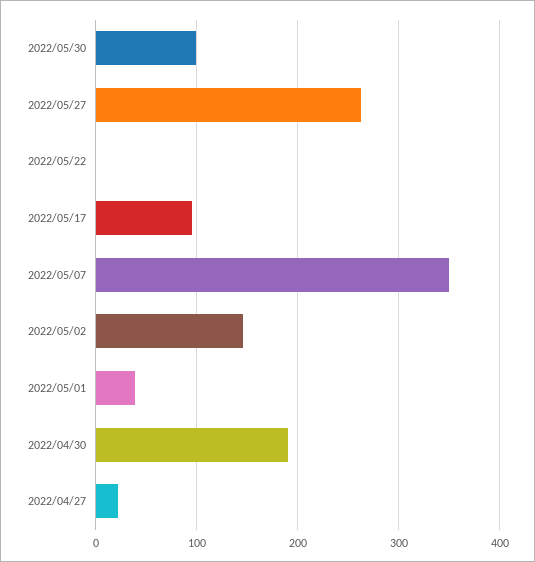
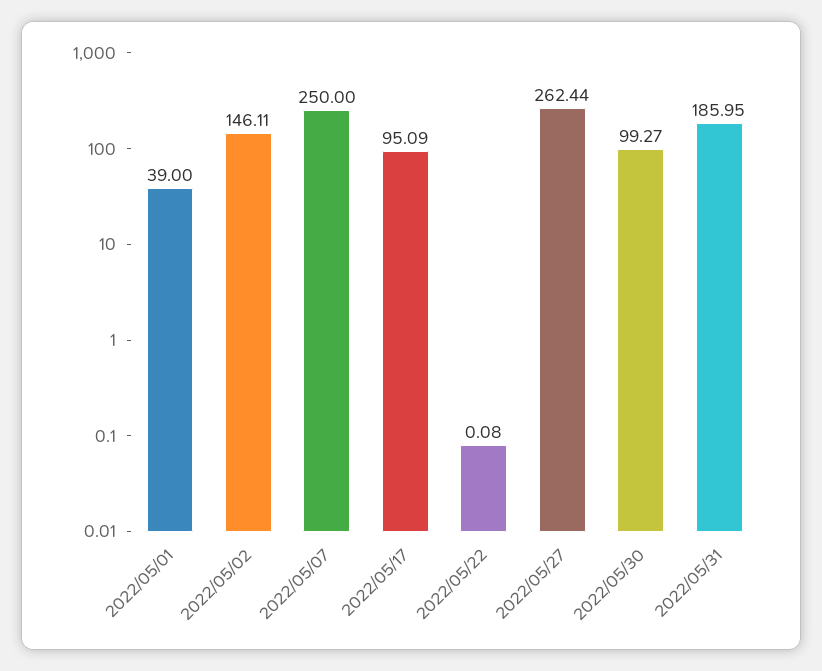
2022/05/07: 350 -> 250
2022/04/30: 190 -> none
2022/04/27: 20 -> none
2022/05/31: none -> 185.95

